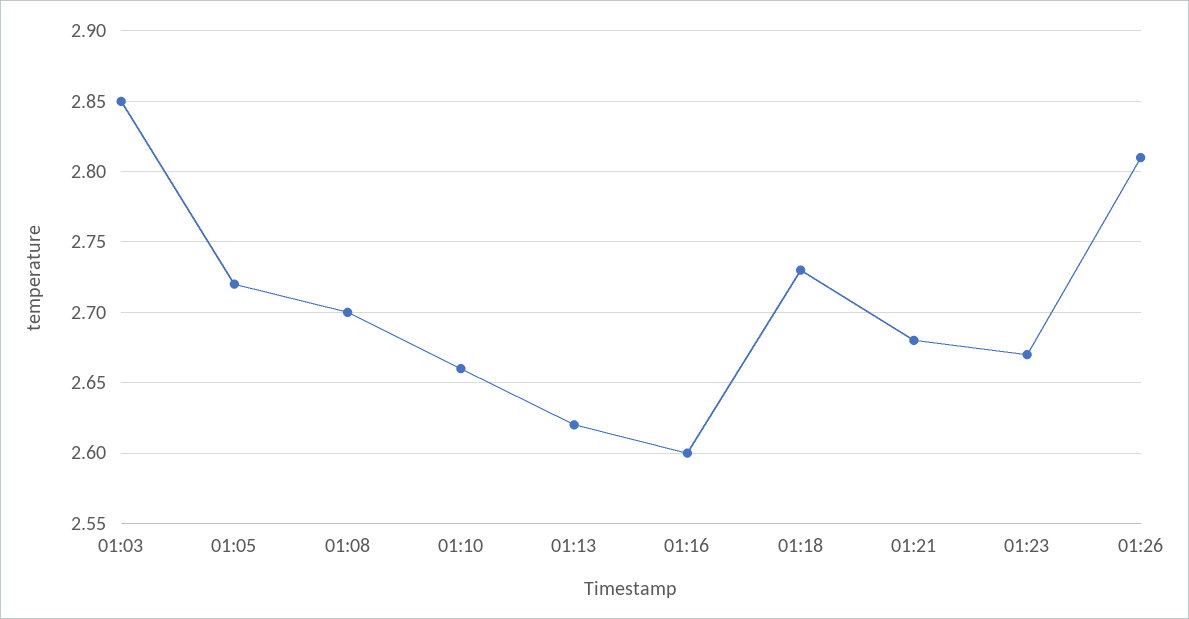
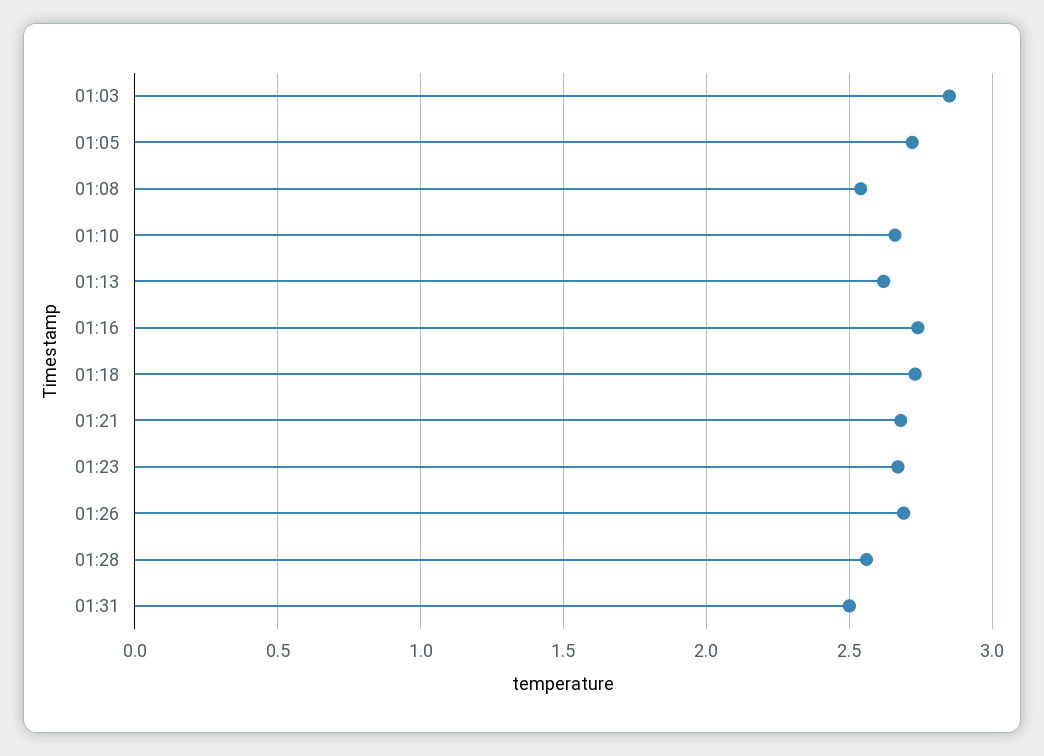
01:08: 2.7 -> 2.55
01:16: 2.6 -> 2.75
01:26: 2.81 -> 2.7
01:28: none -> 2.55
01:31: none -> 2.5

